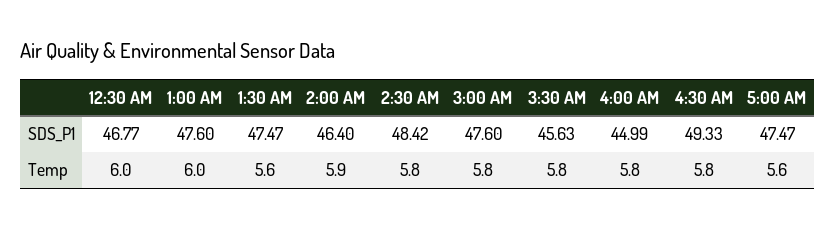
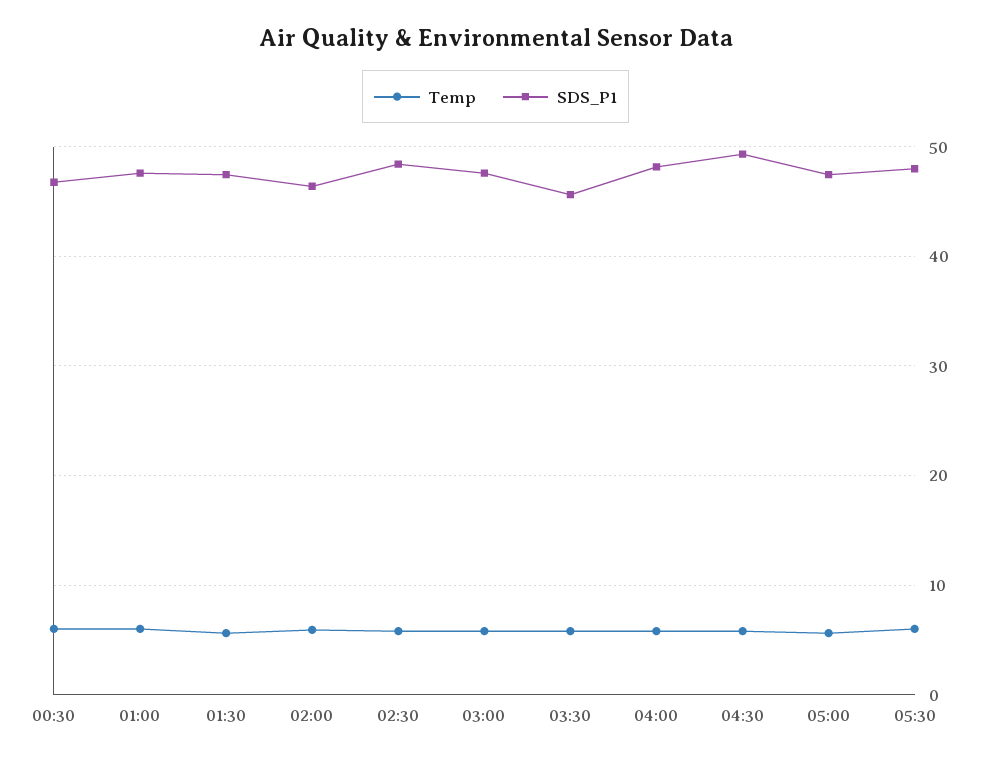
SDS_P1, 4:00 AM: 44.99 -> 48
Temp, 05:30: none -> 6
SDS_P1, 05:30: none -> 48

